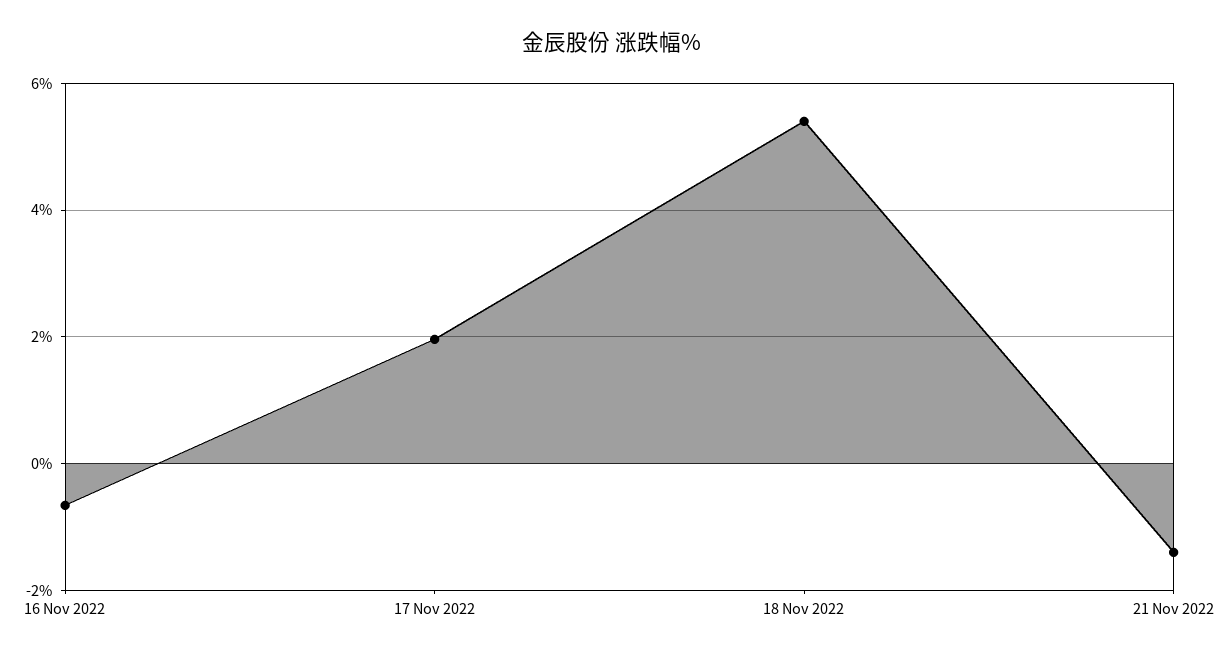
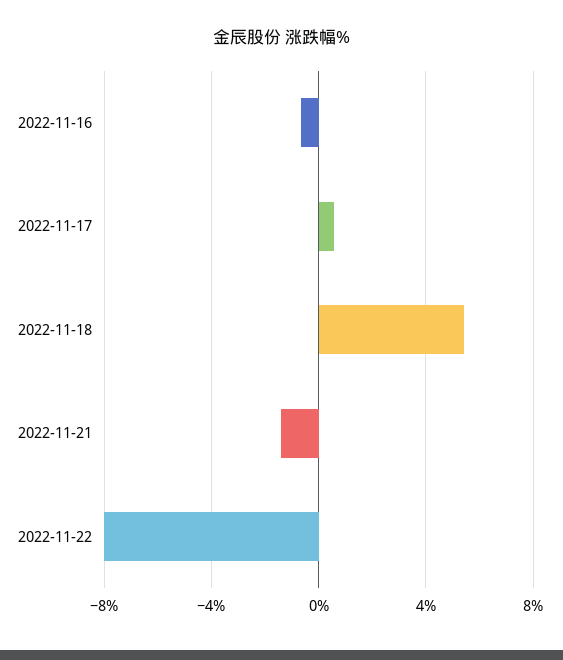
17 Nov 2022: 2 -> 0.5
2022-11-22: none -> -8

